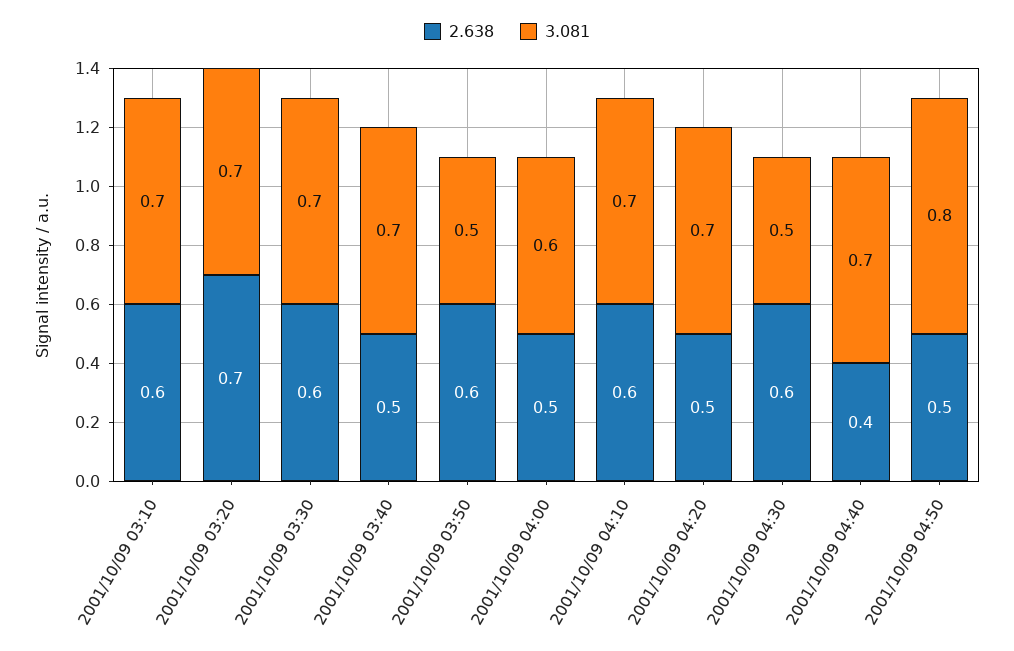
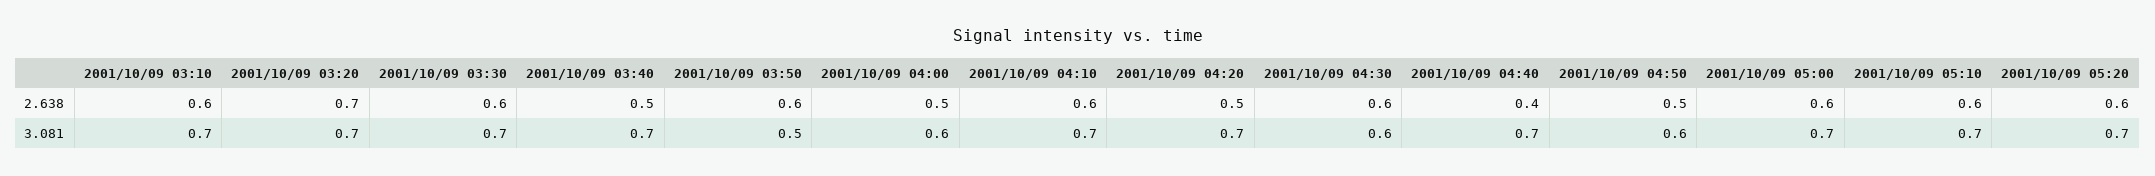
3.081, 2001/10/09 04:30: 0.5 -> 0.6
3.081, 2001/10/09 04:50: 0.8 -> 0.6
2.638, 2001/10/09 05:00: none -> 0.6
2.638, 2001/10/09 05:10: none -> 0.6
2.638, 2001/10/09 05:20: none -> 0.6
3.081, 2001/10/09 05:00: none -> 0.7
3.081, 2001/10/09 05:10: none -> 0.7
3.081, 2001/10/09 05:20: none -> 0.7

